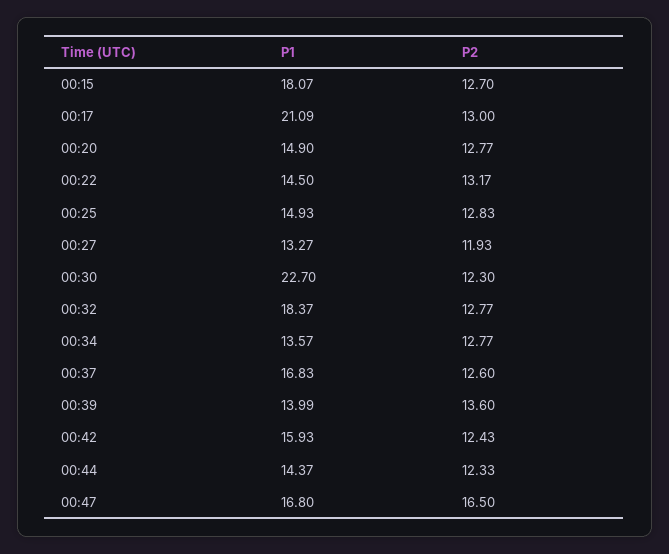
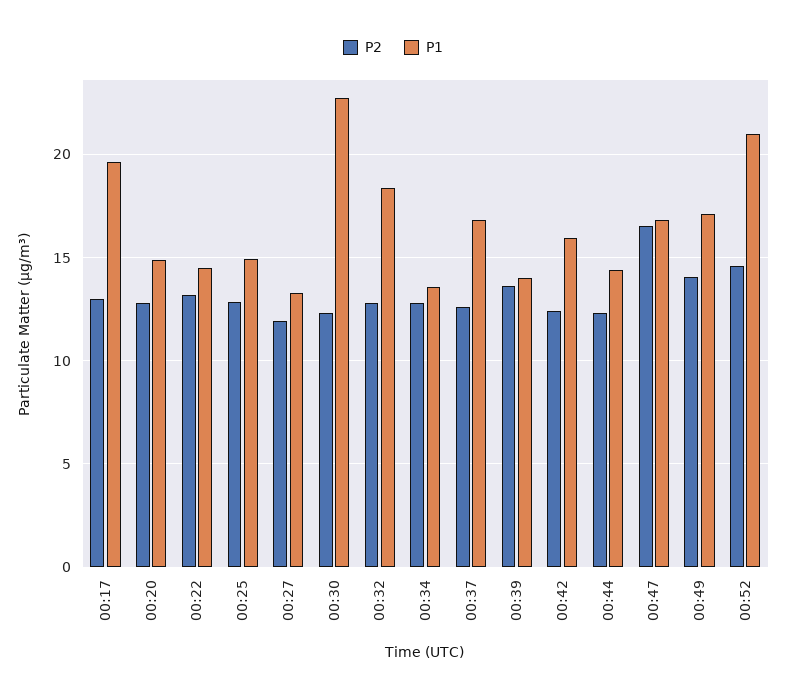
P1, 00:15: 18.07 -> none
P2, 00:15: 12.7 -> none
P1, 00:17: 21.09 -> 19.5
P2, 00:49: none -> 14
P1, 00:49: none -> 17
P2, 00:52: none -> 14.5
P1, 00:52: none -> 21

